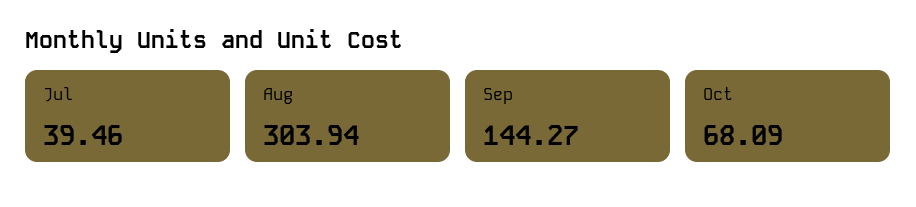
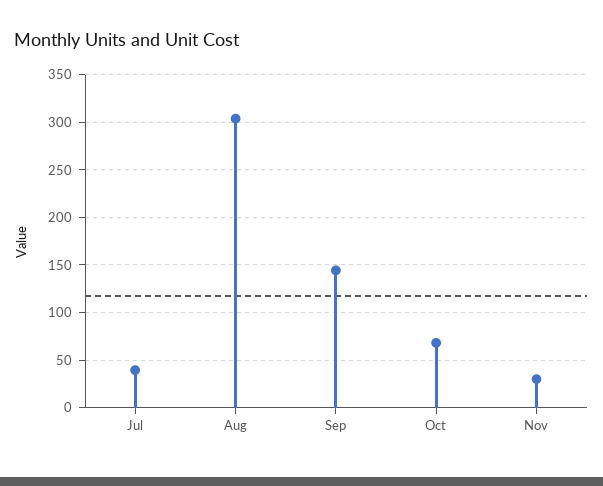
Nov: none -> 30

